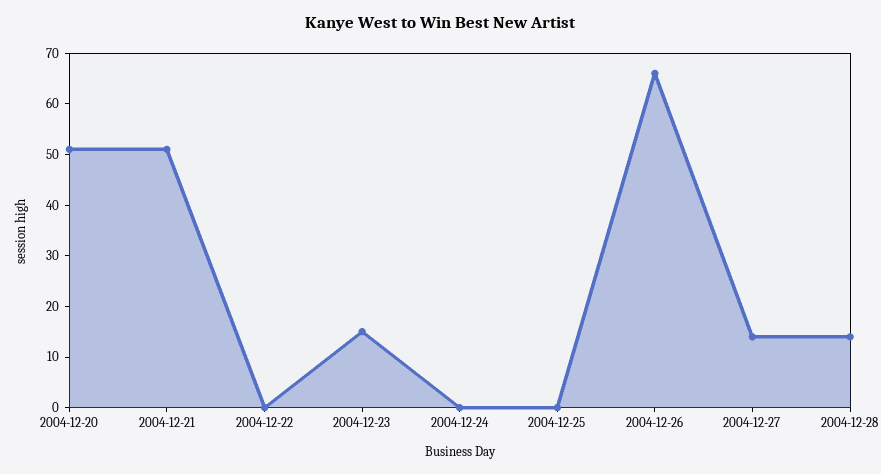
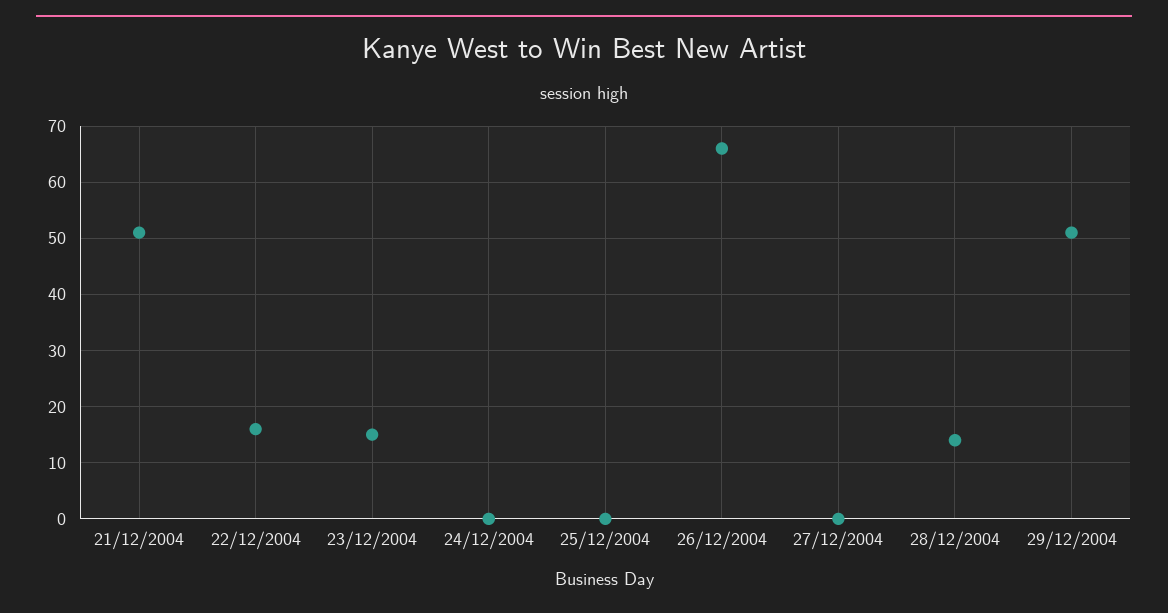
2004-12-20: 50 -> none
2004-12-22: 0 -> 15
2004-12-27: 15 -> 0
29/12/2004: none -> 50

